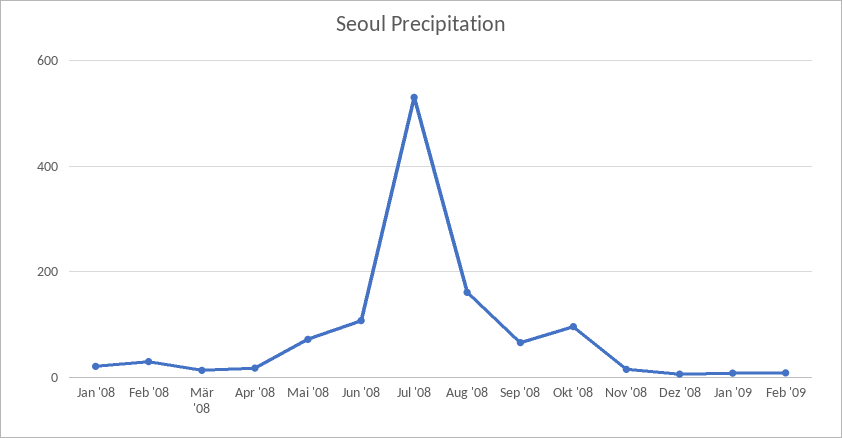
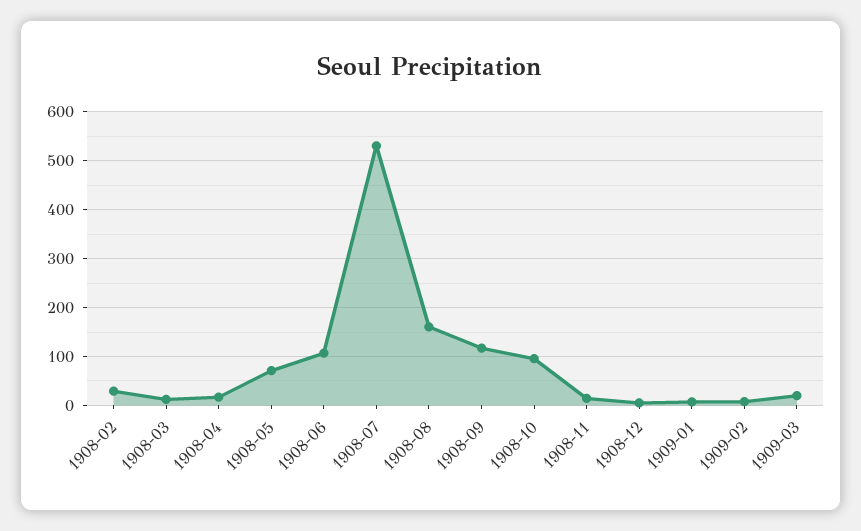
Jan '08: 20 -> none
Sep '08: 60 -> 120
1909-03: none -> 20

